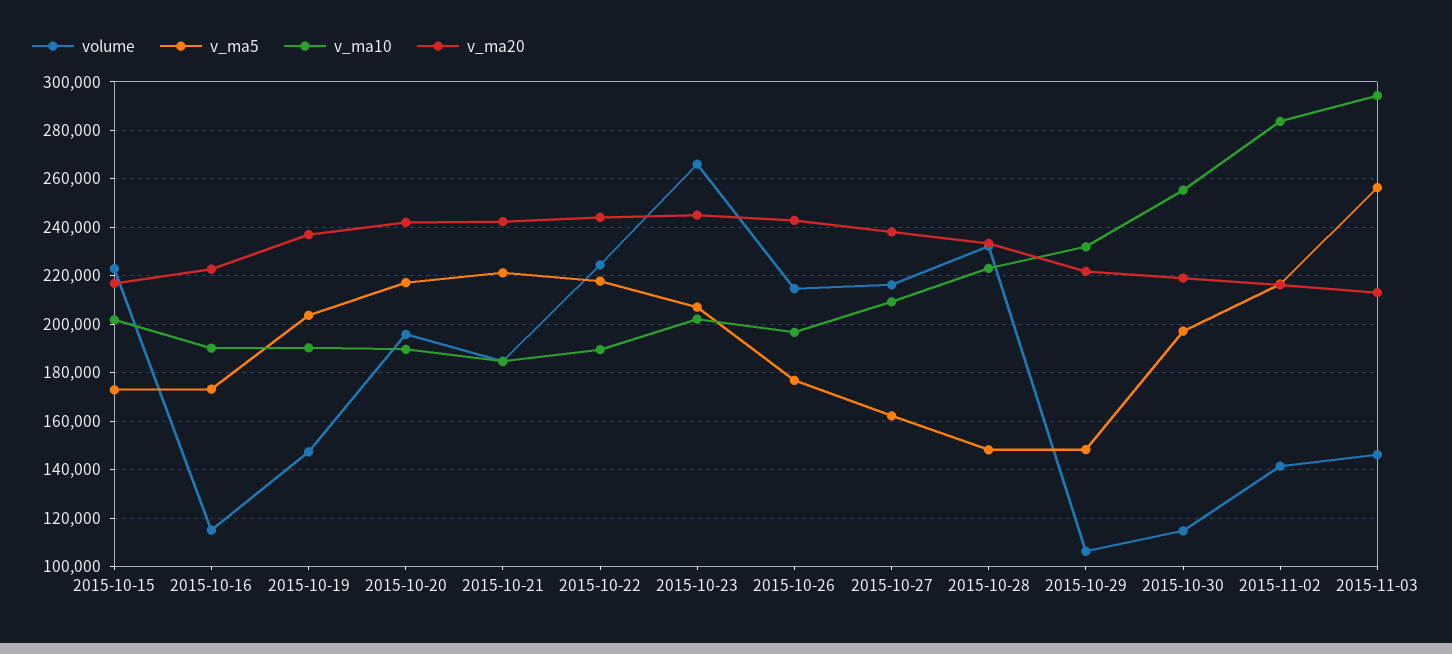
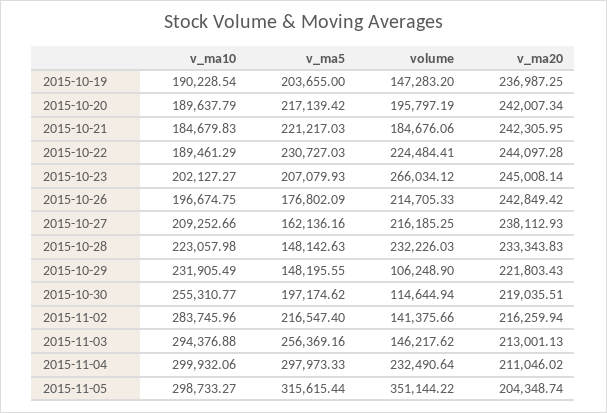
volume, 2015-10-15: 222500 -> none
v_ma5, 2015-10-15: 172500 -> none
v_ma10, 2015-10-15: 202500 -> none
v_ma20, 2015-10-15: 217500 -> none
volume, 2015-10-16: 115000 -> none
v_ma5, 2015-10-16: 172500 -> none
v_ma10, 2015-10-16: 190000 -> none
v_ma20, 2015-10-16: 222500 -> none
v_ma5, 2015-10-22: 217500 -> 230727.03
v_ma10, 2015-11-04: none -> 299932.06
v_ma5, 2015-11-04: none -> 297973.33
volume, 2015-11-04: none -> 232490.64
v_ma20, 2015-11-04: none -> 211046.02
v_ma10, 2015-11-05: none -> 298733.27
v_ma5, 2015-11-05: none -> 315615.44
volume, 2015-11-05: none -> 351144.22
v_ma20, 2015-11-05: none -> 204348.74

